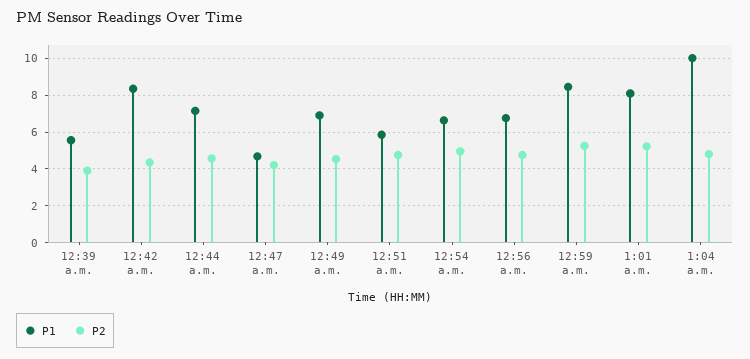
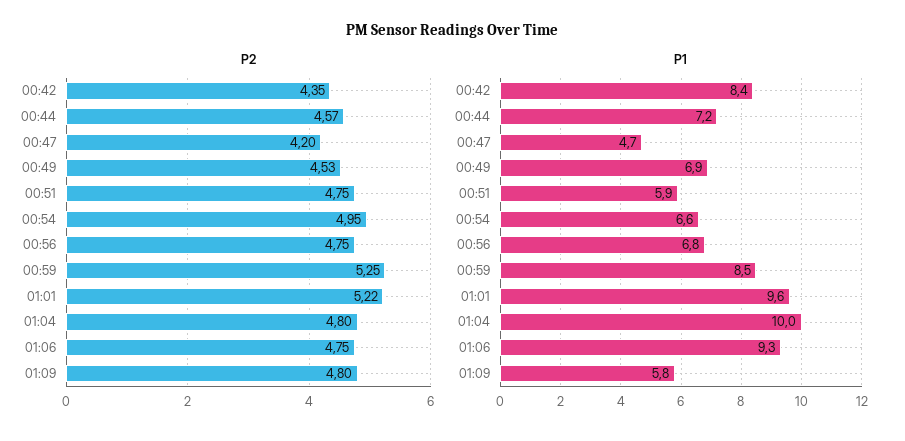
P1, 12:39 a.m.: 5.5 -> none
P2, 12:39 a.m.: 4 -> none
P1, 1:01 a.m.: 8 -> 9.6
P2, 01:06: none -> 4.75
P2, 01:09: none -> 4.8
P1, 01:06: none -> 9.3
P1, 01:09: none -> 5.8

